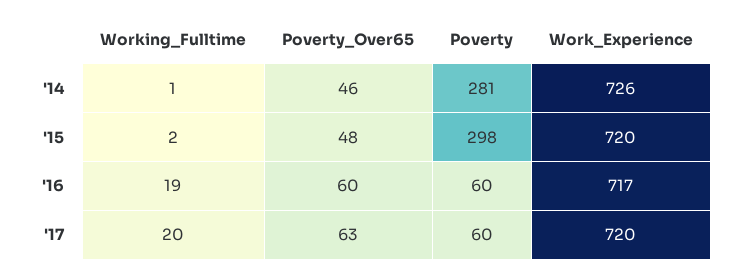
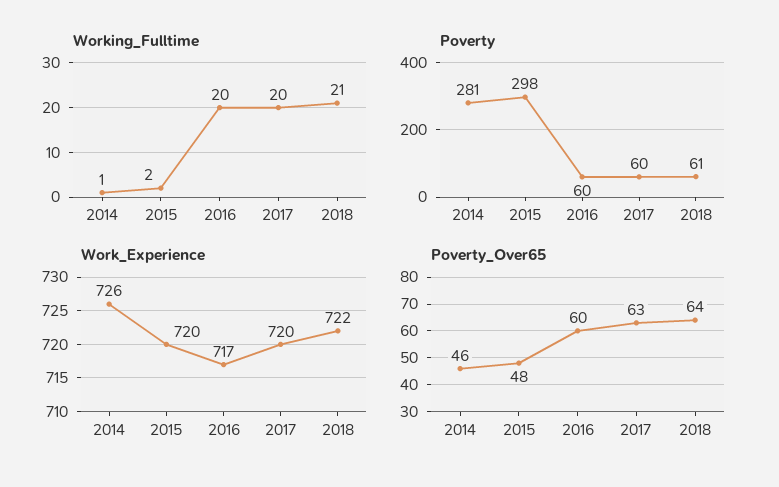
Working_Fulltime, '16: 19 -> 20
Working_Fulltime, 2018: none -> 21
Poverty, 2018: none -> 61
Work_Experience, 2018: none -> 722
Poverty_Over65, 2018: none -> 64

